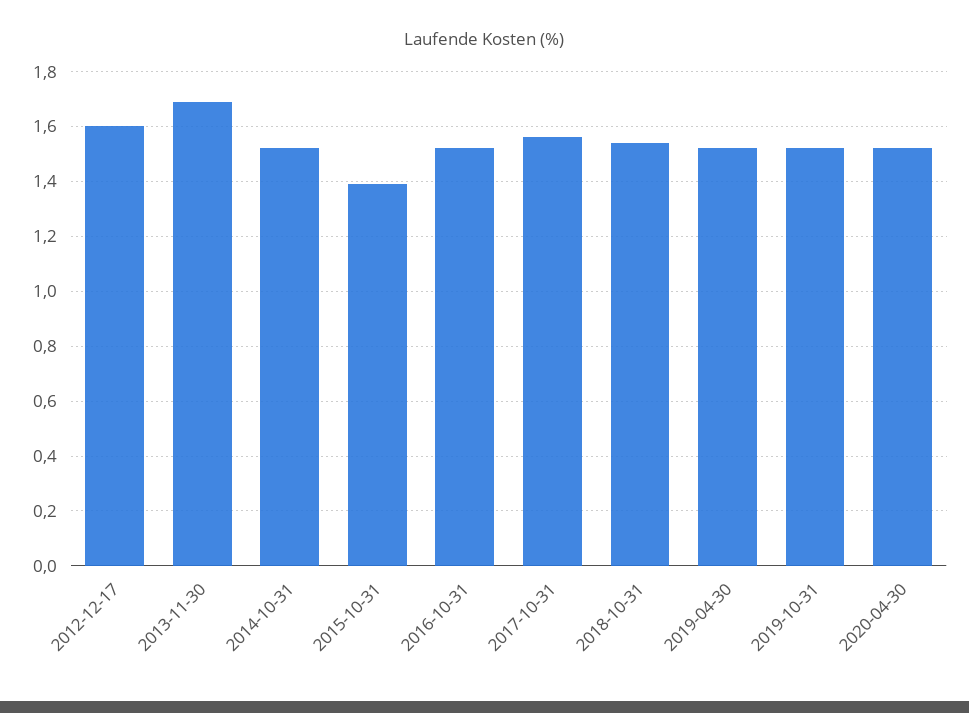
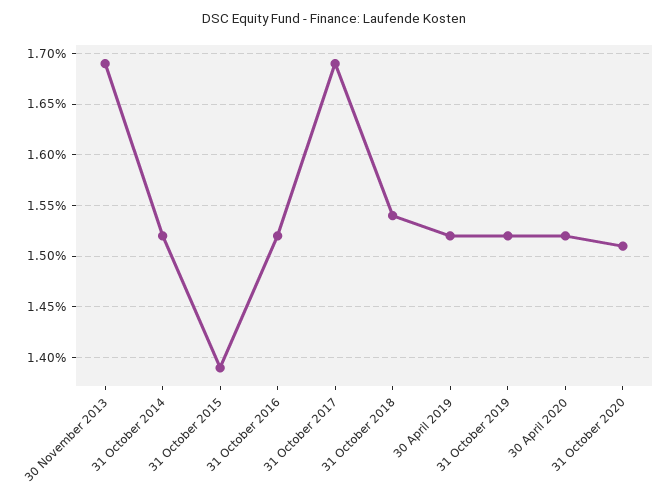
2012-12-17: 1.6 -> none
2017-10-31: 1.55 -> 1.69
31 October 2020: none -> 1.51

